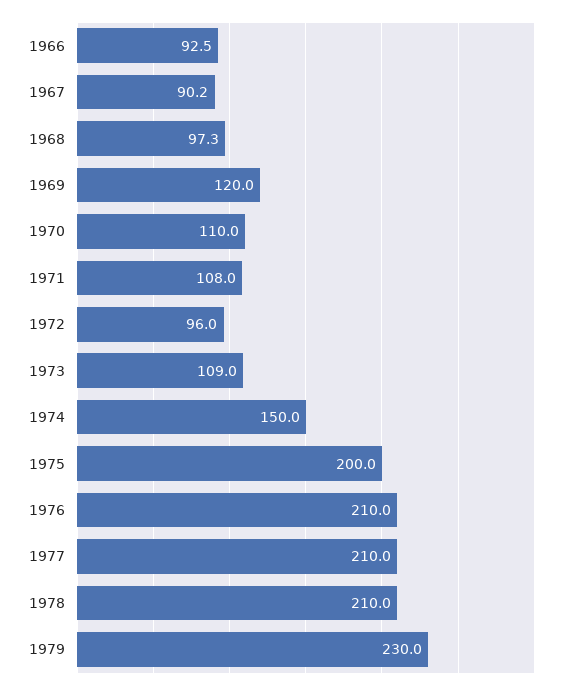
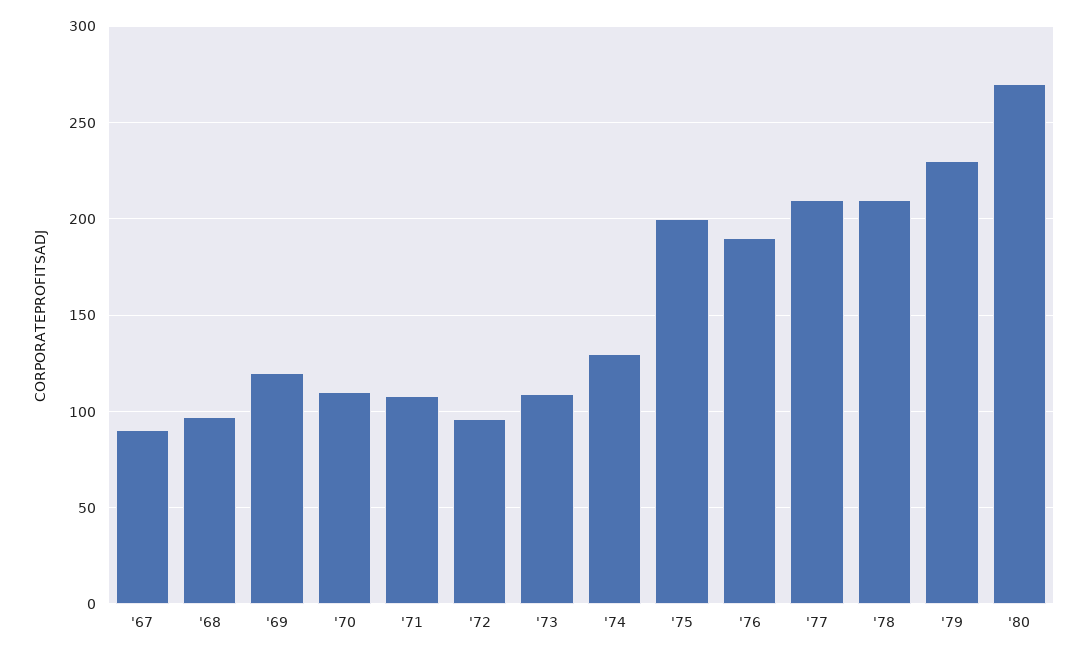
1966: 92.5 -> none
1974: 150 -> 130
1976: 210 -> 190
'80: none -> 270

